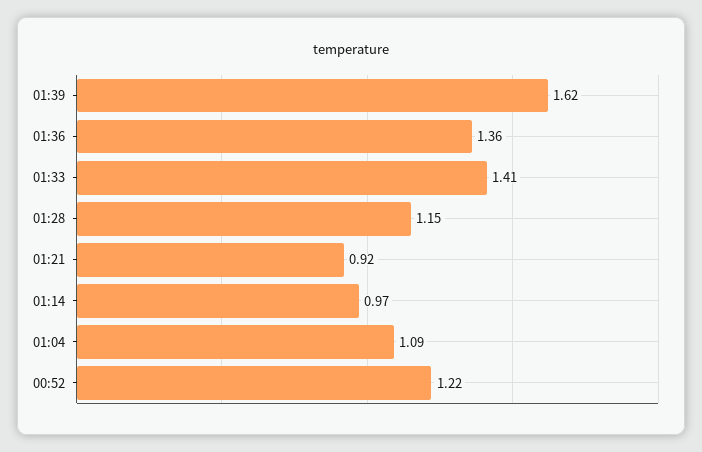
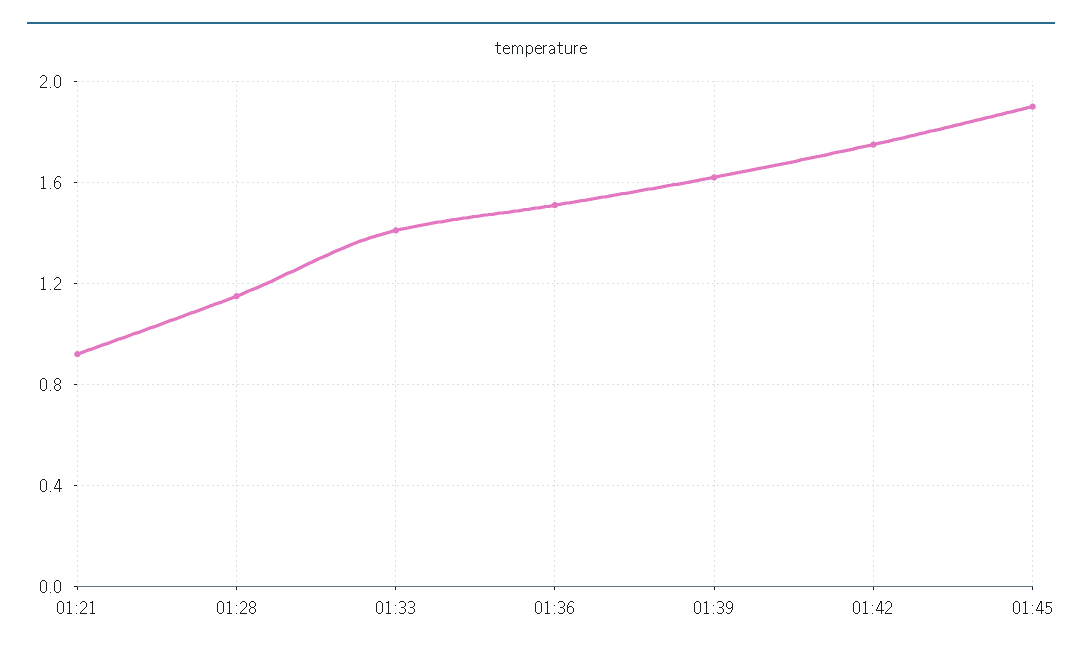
01:36: 1.36 -> 1.5
01:14: 0.97 -> none
01:04: 1.09 -> none
00:52: 1.22 -> none
01:42: none -> 1.75
01:45: none -> 1.9

